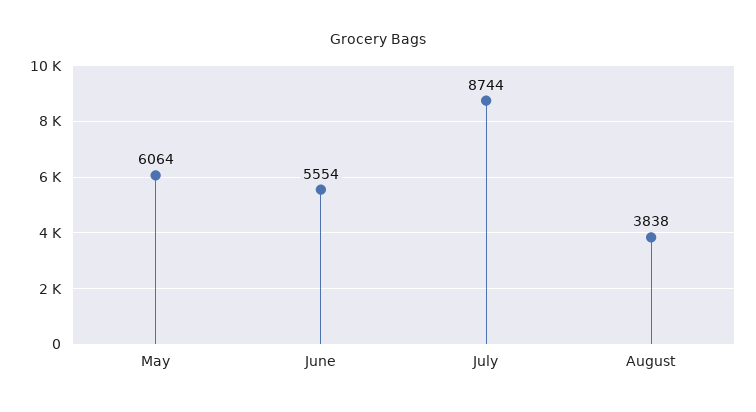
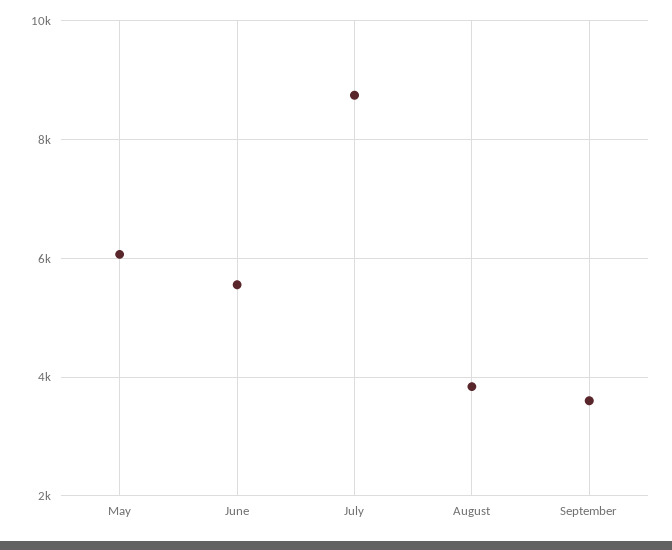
September: none -> 3600

